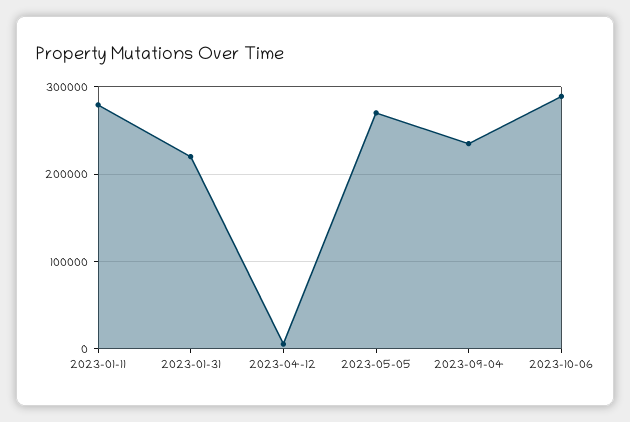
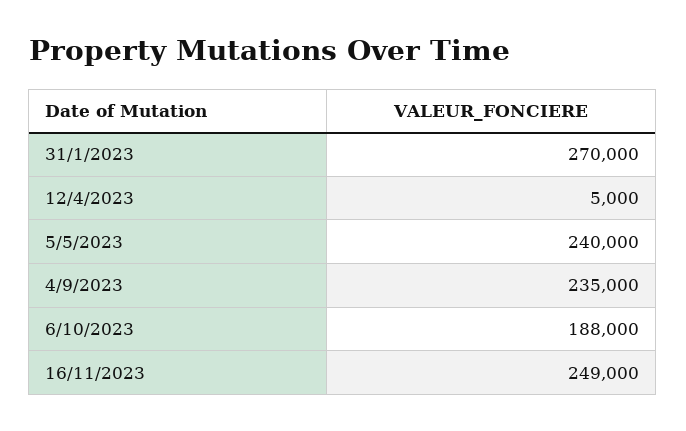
2023-01-11: 280000 -> none
2023-01-31: 220000 -> 270000
2023-05-05: 270000 -> 240000
2023-10-06: 290000 -> 188000
16/11/2023: none -> 249000

